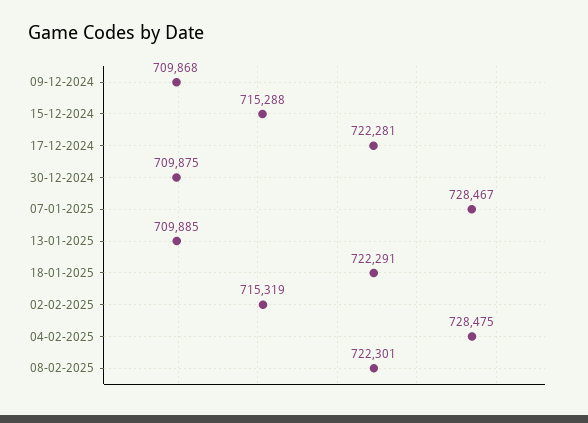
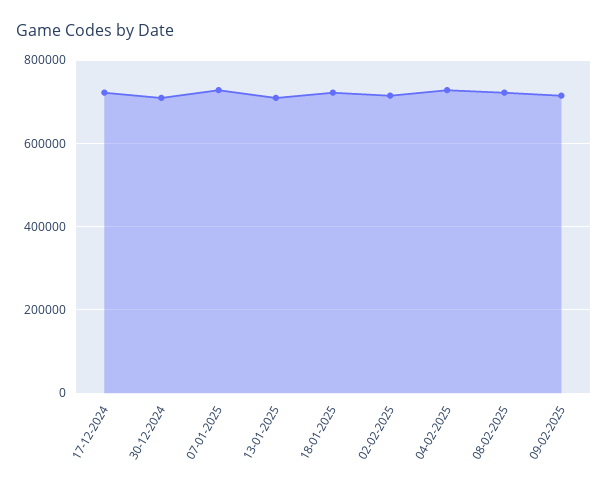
09-12-2024: 709868 -> none
15-12-2024: 715288 -> none
09-02-2025: none -> 720000

